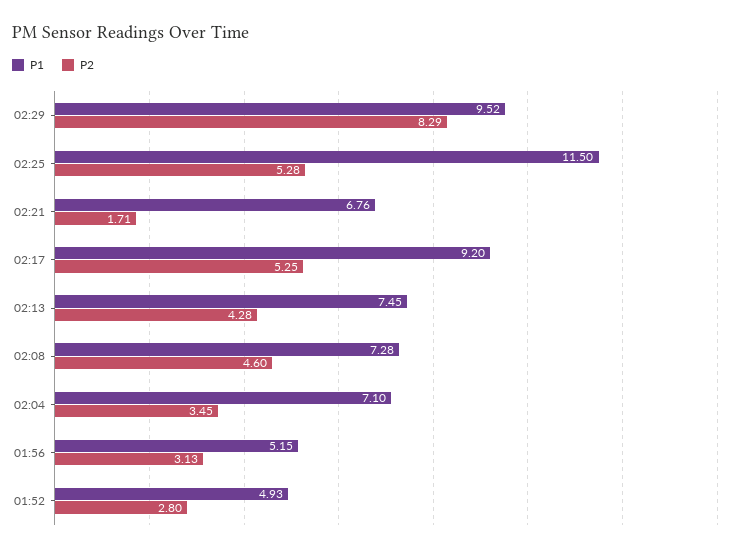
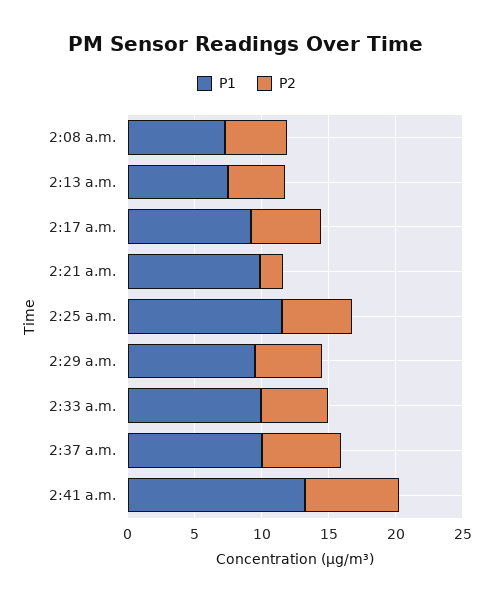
P2, 02:29: 8.29 -> 5
P1, 02:21: 6.76 -> 10
P1, 02:04: 7.1 -> none
P2, 02:04: 3.45 -> none
P1, 01:56: 5.15 -> none
P2, 01:56: 3.13 -> none
P1, 01:52: 4.93 -> none
P2, 01:52: 2.8 -> none
P1, 2:33 a.m.: none -> 10
P2, 2:33 a.m.: none -> 5
P1, 2:37 a.m.: none -> 10
P2, 2:37 a.m.: none -> 6
P1, 2:41 a.m.: none -> 13
P2, 2:41 a.m.: none -> 7

